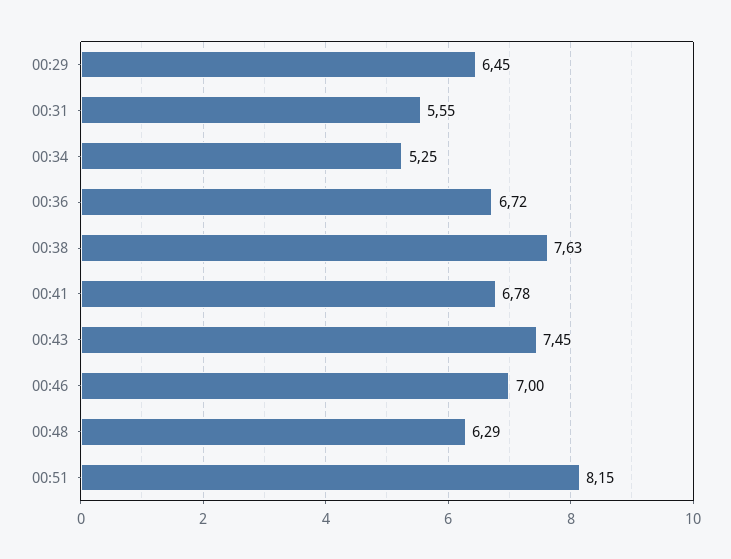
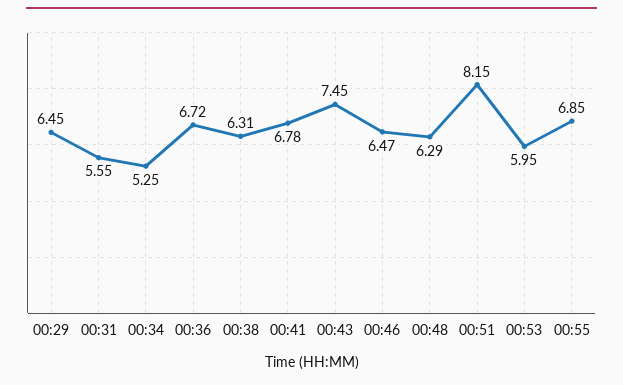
00:38: 7.63 -> 6.31
00:46: 7 -> 6.47
00:53: none -> 5.95
00:55: none -> 6.85

